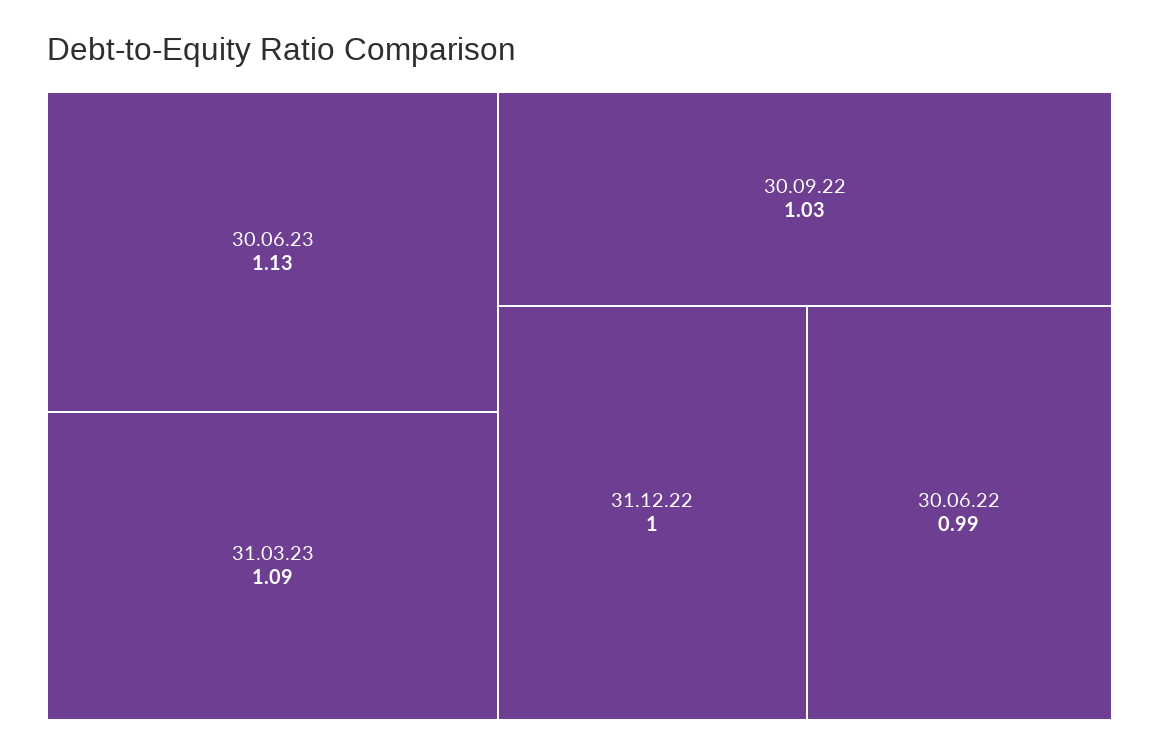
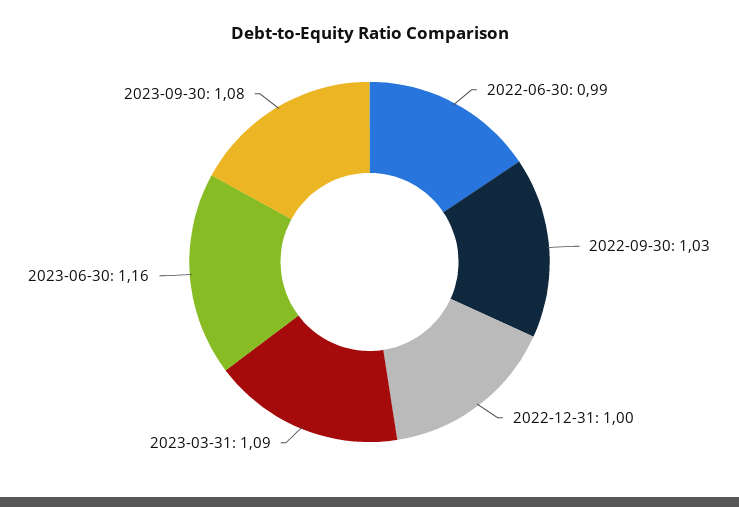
30.06.23: 1.13 -> 1.16
2023-09-30: none -> 1.08

